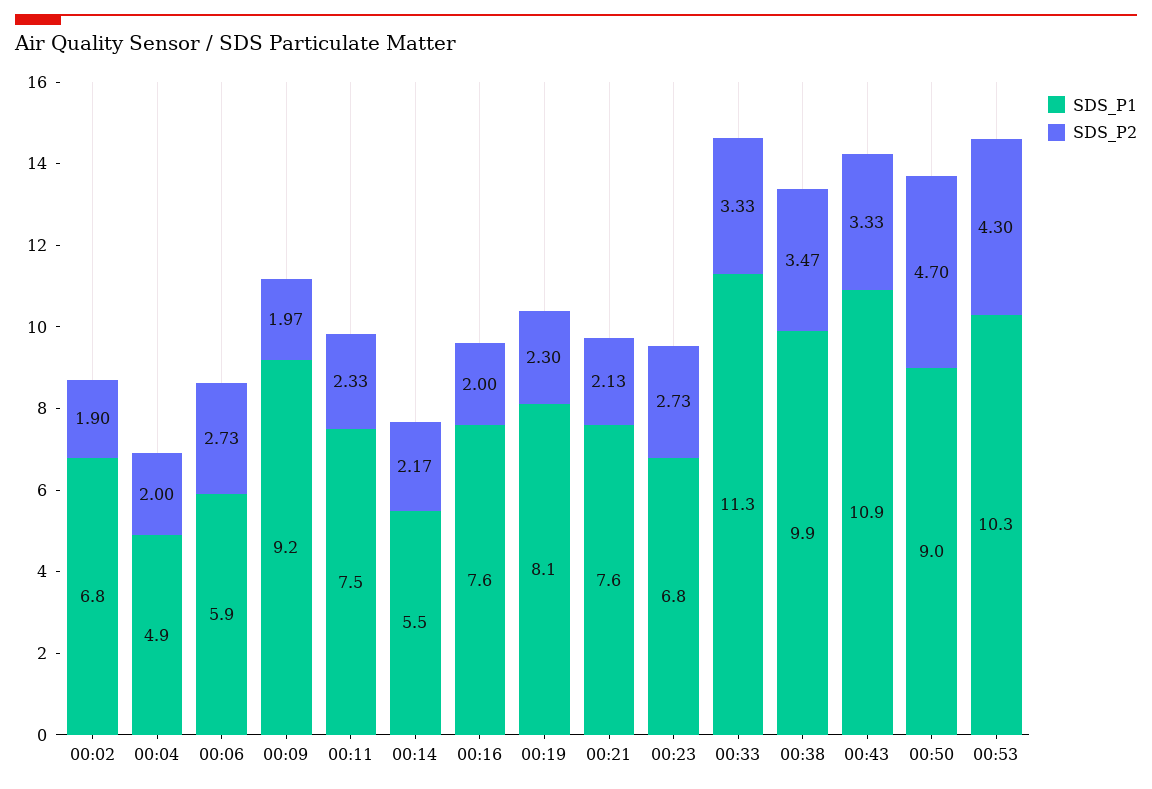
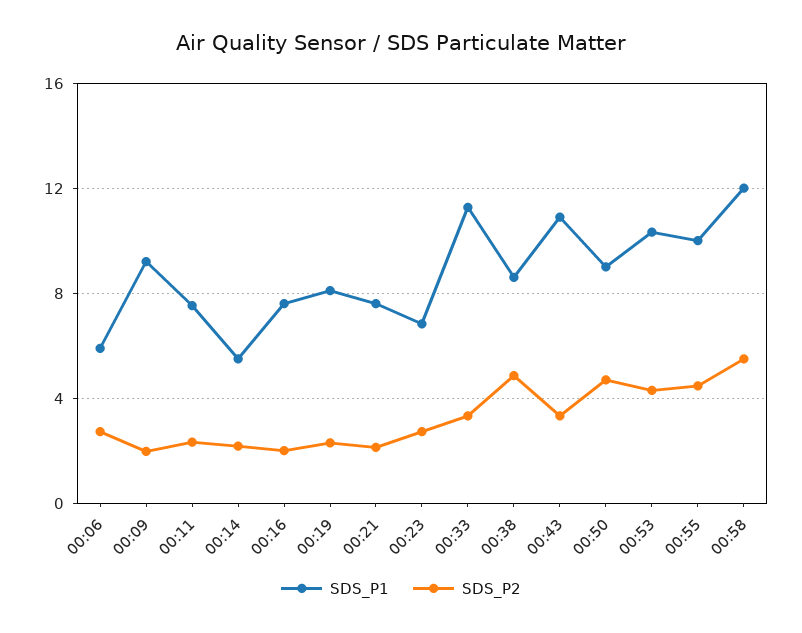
SDS_P1, 00:02: 6.8 -> none
SDS_P2, 00:02: 1.9 -> none
SDS_P1, 00:04: 4.9 -> none
SDS_P2, 00:04: 2 -> none
SDS_P1, 00:38: 9.9 -> 8.5
SDS_P2, 00:38: 3.47 -> 5
SDS_P1, 00:55: none -> 10
SDS_P2, 00:55: none -> 4.5
SDS_P1, 00:58: none -> 12
SDS_P2, 00:58: none -> 5.5

